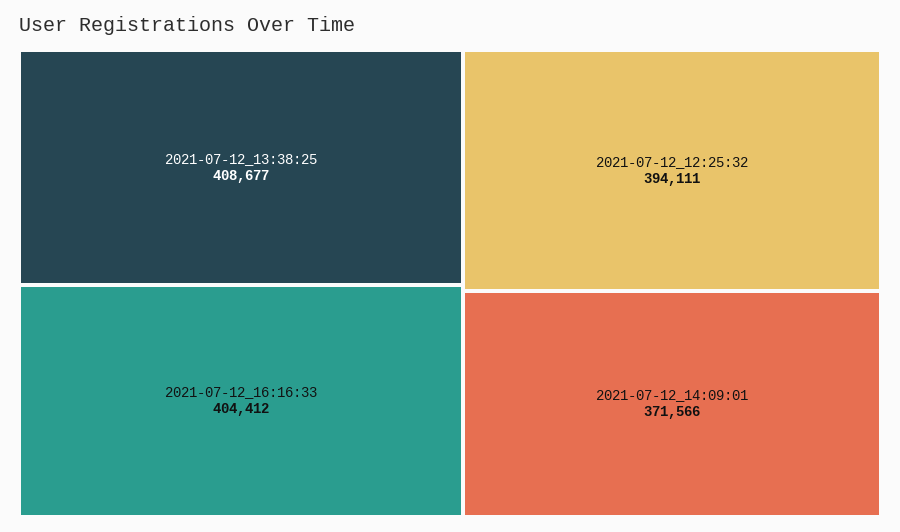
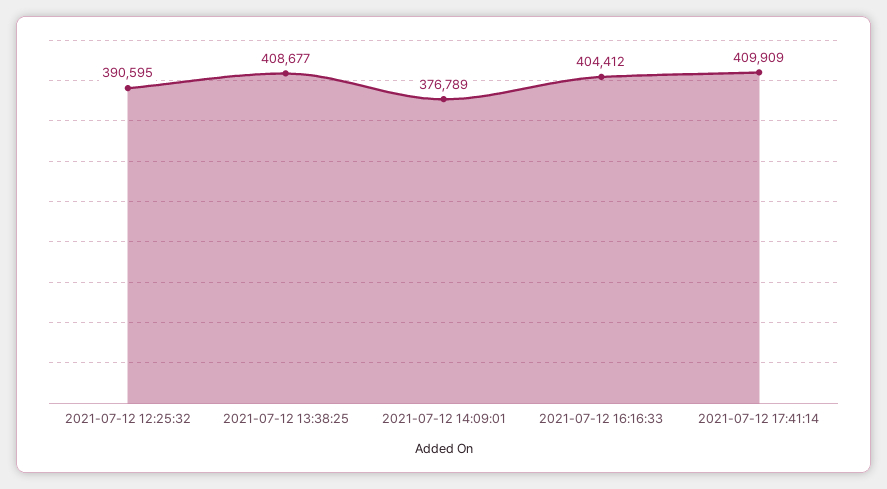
2021-07-12_12:25:32: 394111 -> 390595
2021-07-12_14:09:01: 371566 -> 376789
2021-07-12 17:41:14: none -> 409909

